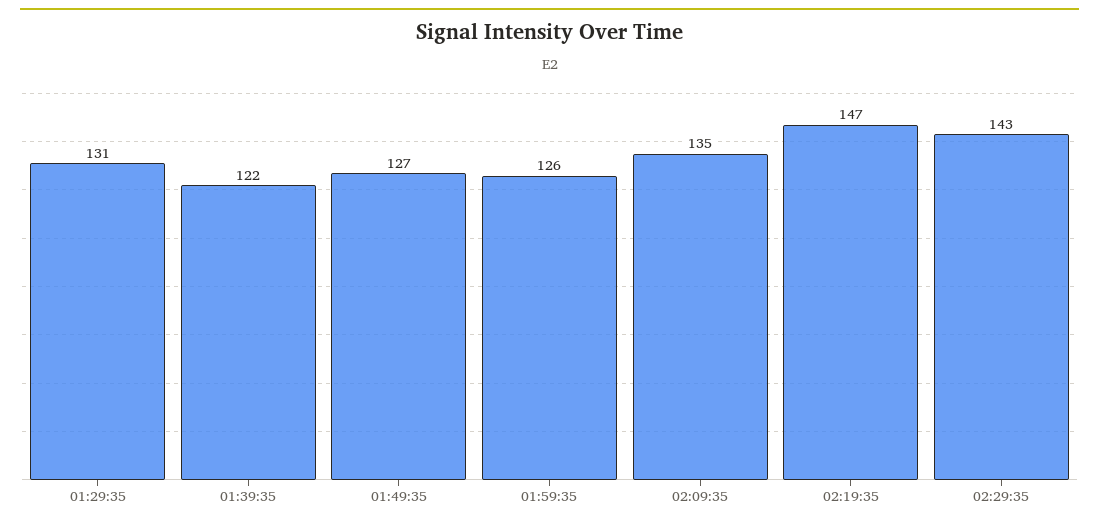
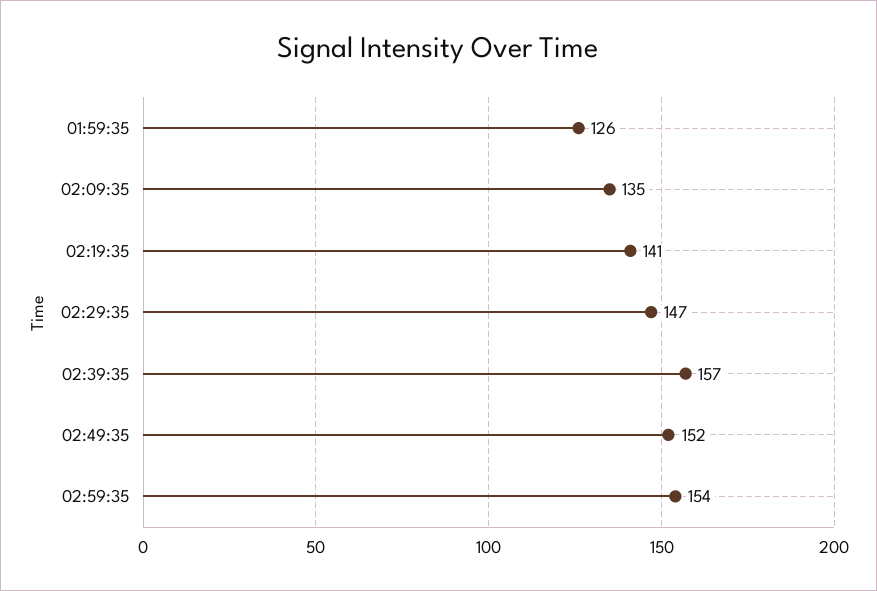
01:29:35: 131 -> none
01:39:35: 122 -> none
01:49:35: 127 -> none
02:19:35: 147 -> 141
02:29:35: 143 -> 147
02:39:35: none -> 157
02:49:35: none -> 152
02:59:35: none -> 154

